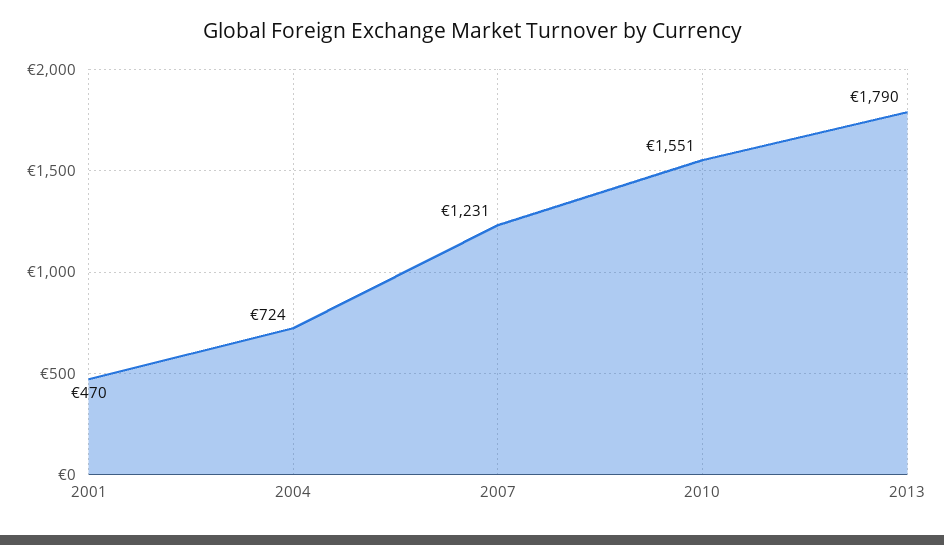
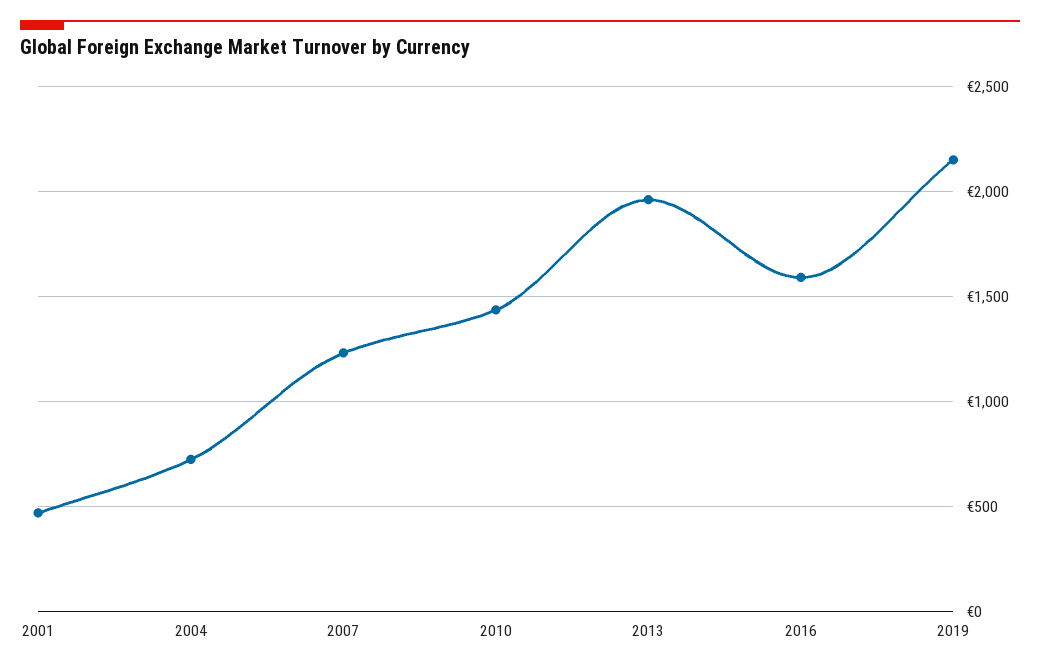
2010: 1551 -> 1450
2013: 1790 -> 1950
2016: none -> 1600
2019: none -> 2150

